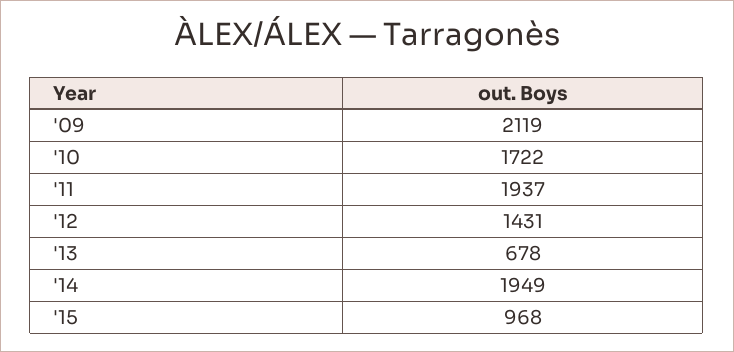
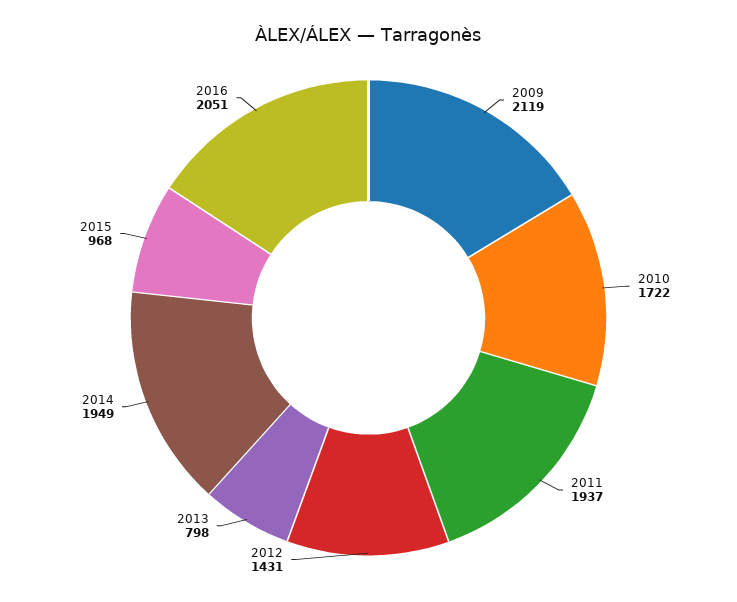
'13: 678 -> 798
2016: none -> 2051

